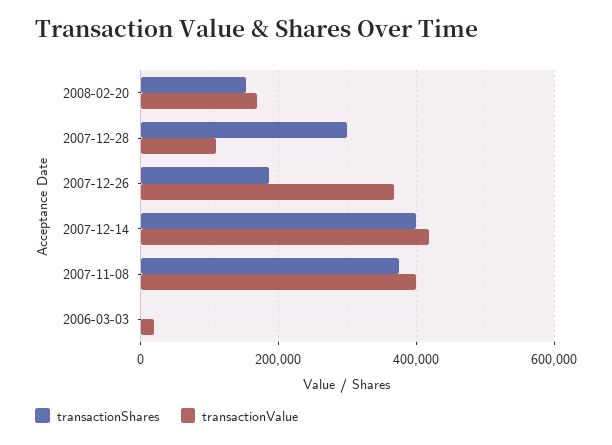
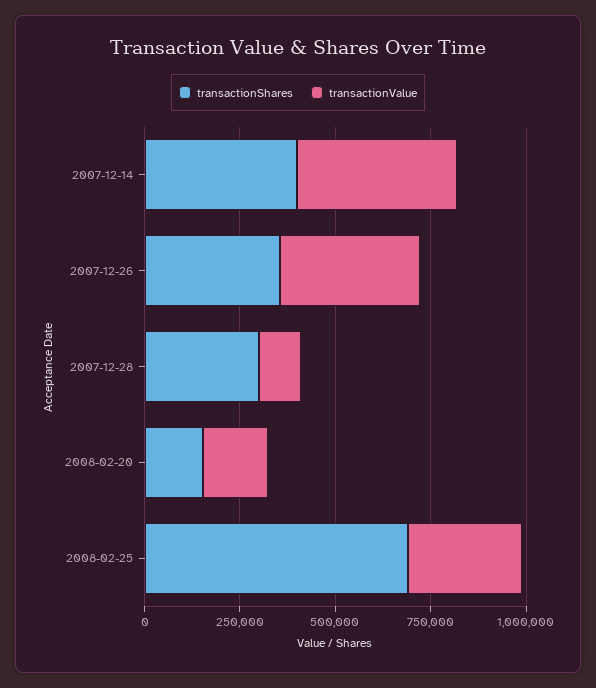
transactionShares, 2007-12-26: 180000 -> 350000
transactionShares, 2007-11-08: 380000 -> none
transactionValue, 2007-11-08: 400000 -> none
transactionShares, 2006-03-03: 0 -> none
transactionValue, 2006-03-03: 20000 -> none
transactionShares, 2008-02-25: none -> 700000
transactionValue, 2008-02-25: none -> 300000

